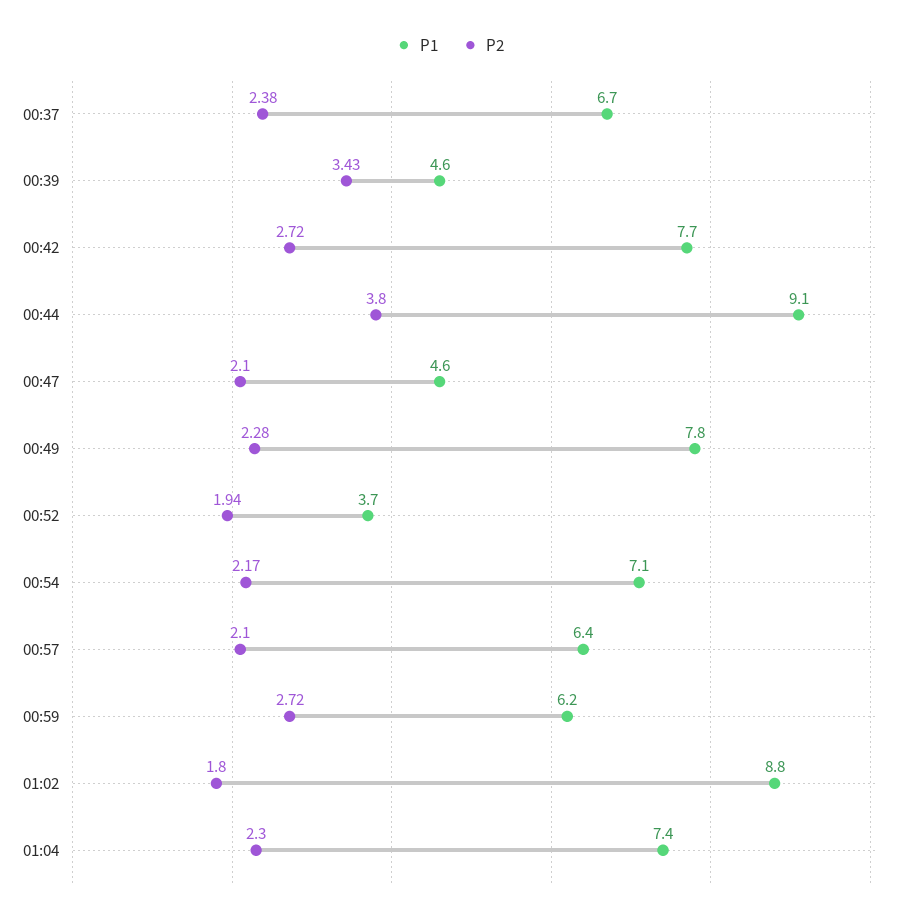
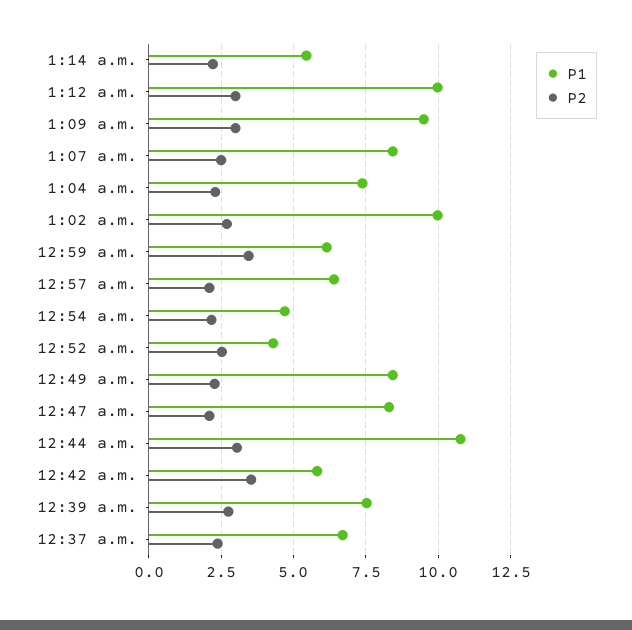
P1, 00:39: 4.6 -> 7.5
P2, 00:39: 3.43 -> 2.75
P1, 00:42: 7.7 -> 5.75
P2, 00:42: 2.72 -> 3.5
P1, 00:44: 9.1 -> 10.75
P2, 00:44: 3.8 -> 3
P1, 00:47: 4.6 -> 8.25
P1, 00:49: 7.8 -> 8.5
P1, 00:52: 3.7 -> 4.25
P2, 00:52: 1.94 -> 2.5
P1, 00:54: 7.1 -> 4.75
P2, 00:59: 2.72 -> 3.5
P1, 01:02: 8.8 -> 10
P2, 01:02: 1.8 -> 2.75
P1, 1:14 a.m.: none -> 5.5
P2, 1:14 a.m.: none -> 2.25
P1, 1:12 a.m.: none -> 10
P2, 1:12 a.m.: none -> 3
P1, 1:09 a.m.: none -> 9.5
P2, 1:09 a.m.: none -> 3
P1, 1:07 a.m.: none -> 8.5
P2, 1:07 a.m.: none -> 2.5

